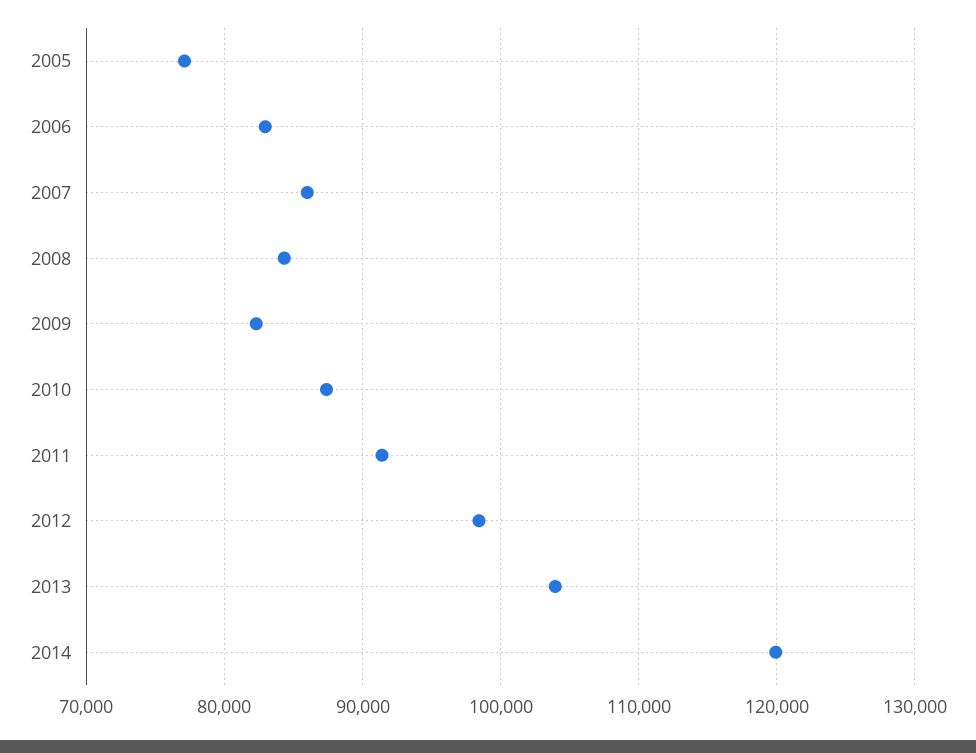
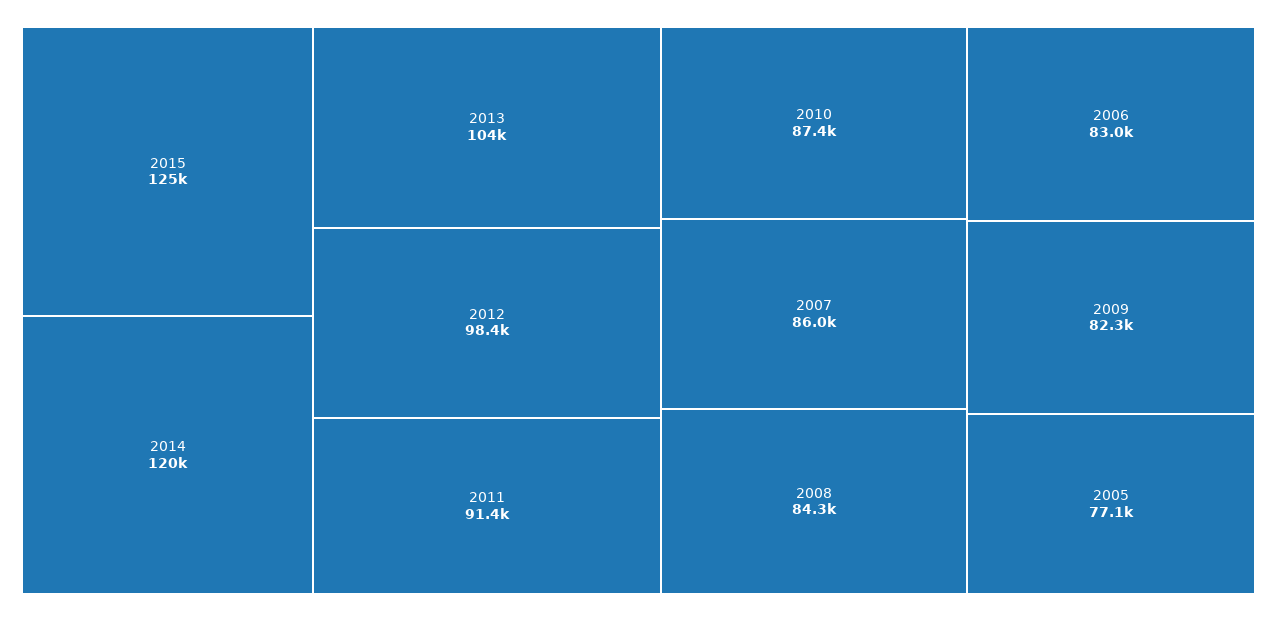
2015: none -> 125000

